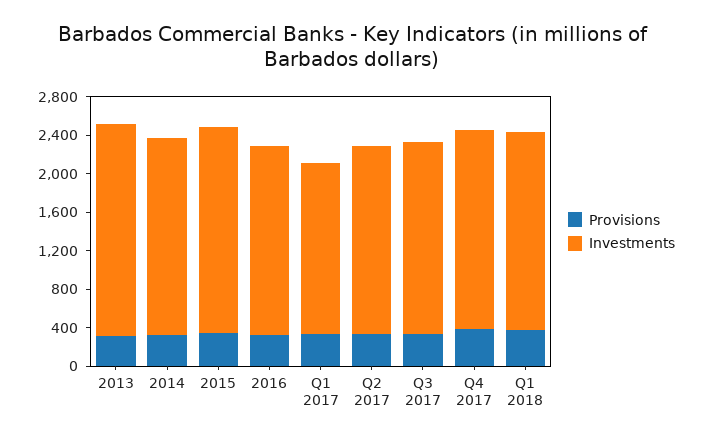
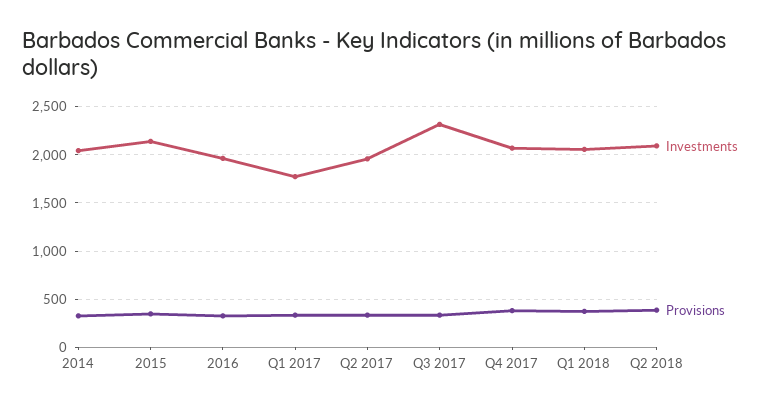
Provisions, 2013: 300 -> none
Investments, 2013: 2200 -> none
Investments, Q3 2017: 2000 -> 2300
Investments, Q2 2018: none -> 2100
Provisions, Q2 2018: none -> 400

